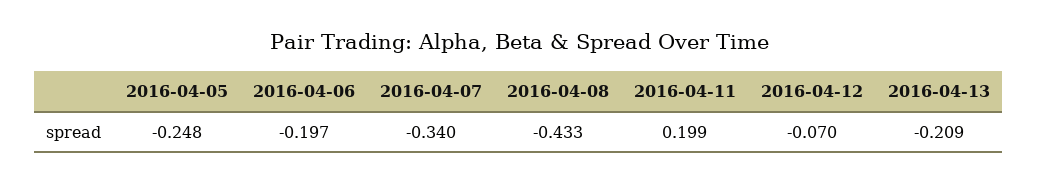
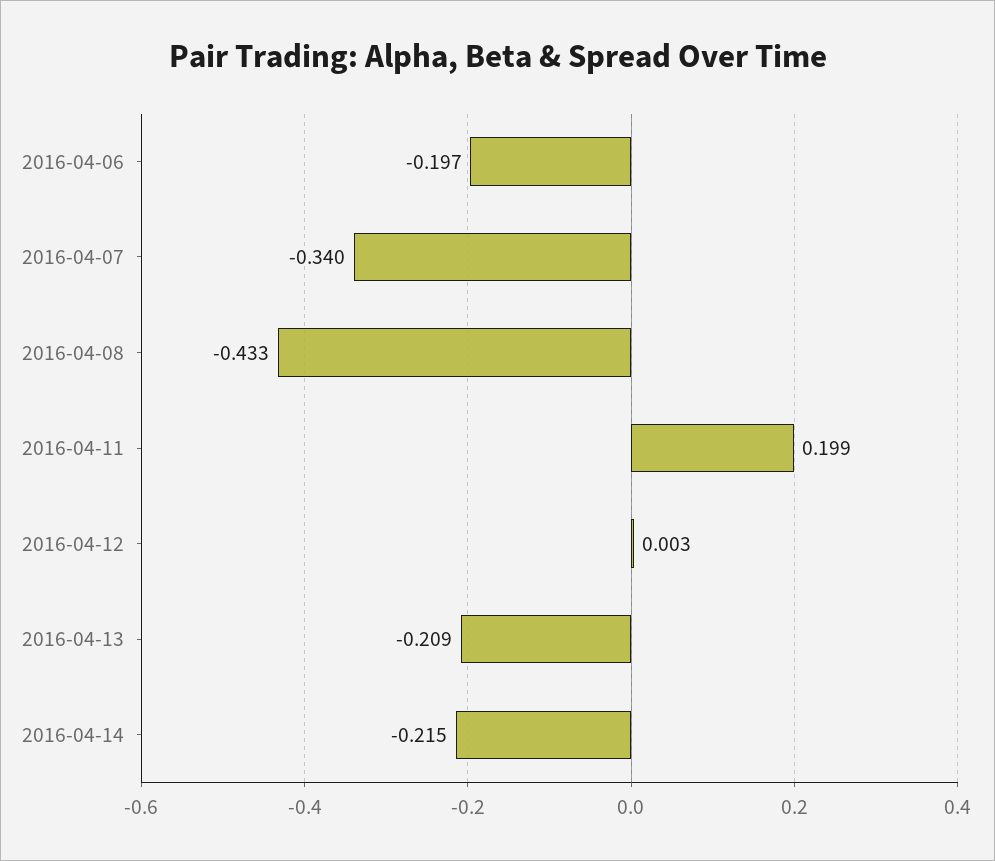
2016-04-05: -0.248 -> none
2016-04-12: -0.07 -> 0.003
2016-04-14: none -> -0.215

